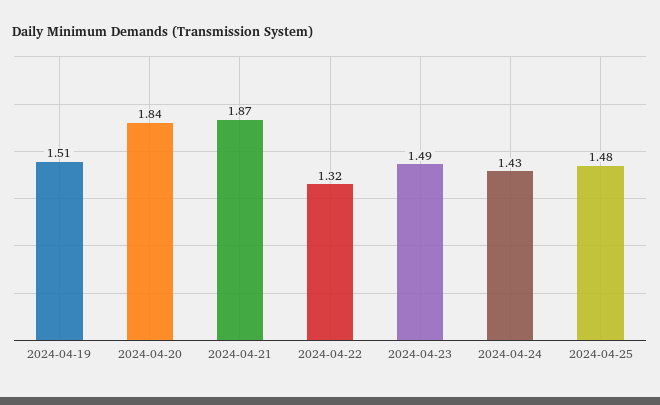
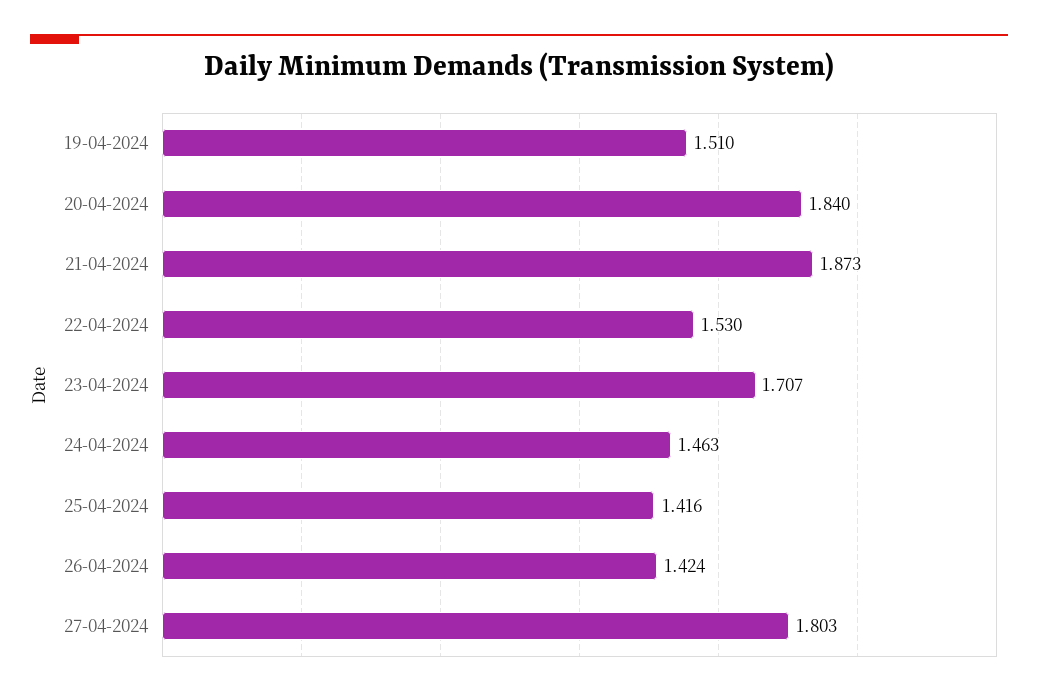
2024-04-22: 1.32 -> 1.53
2024-04-23: 1.49 -> 1.707
2024-04-24: 1.43 -> 1.463
2024-04-25: 1.48 -> 1.416
26-04-2024: none -> 1.424
27-04-2024: none -> 1.803

